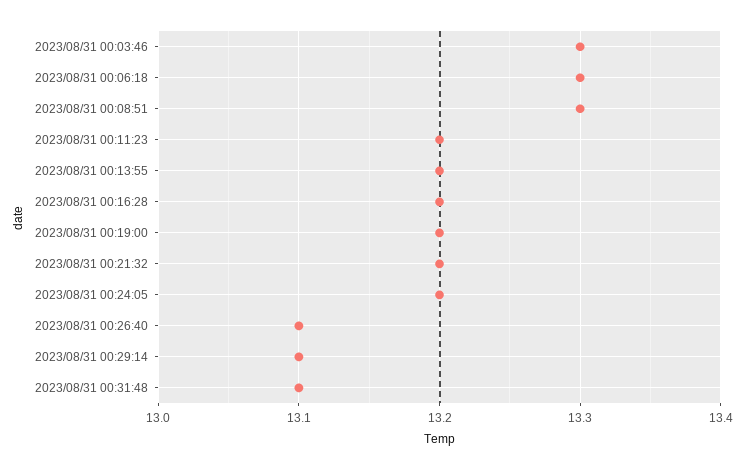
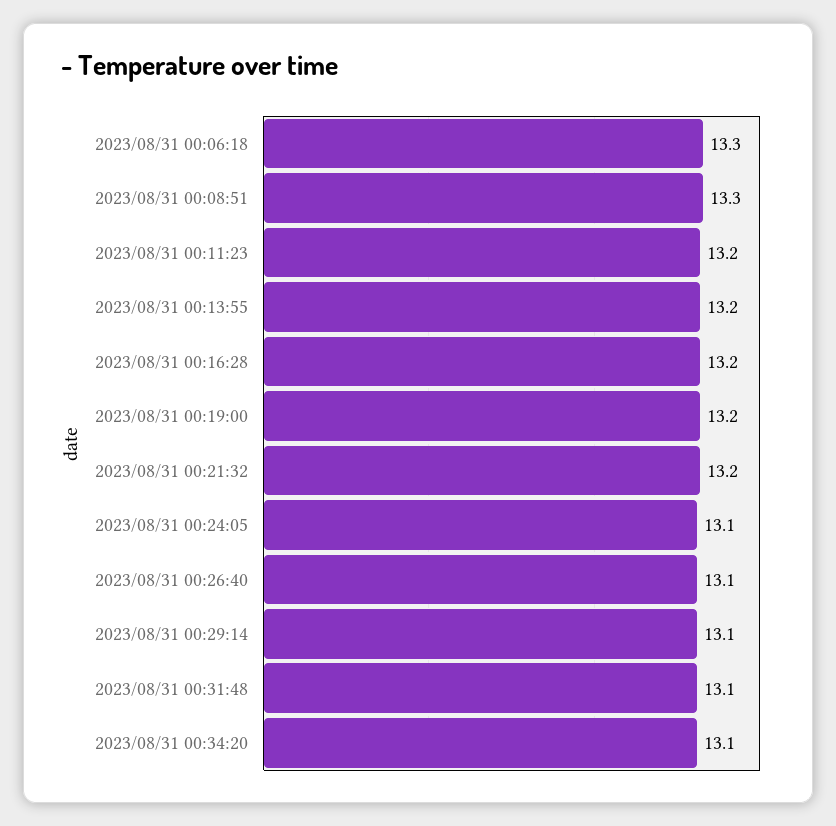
2023/08/31 00:03:46: 13.3 -> none
2023/08/31 00:24:05: 13.2 -> 13.1
2023/08/31 00:34:20: none -> 13.1

